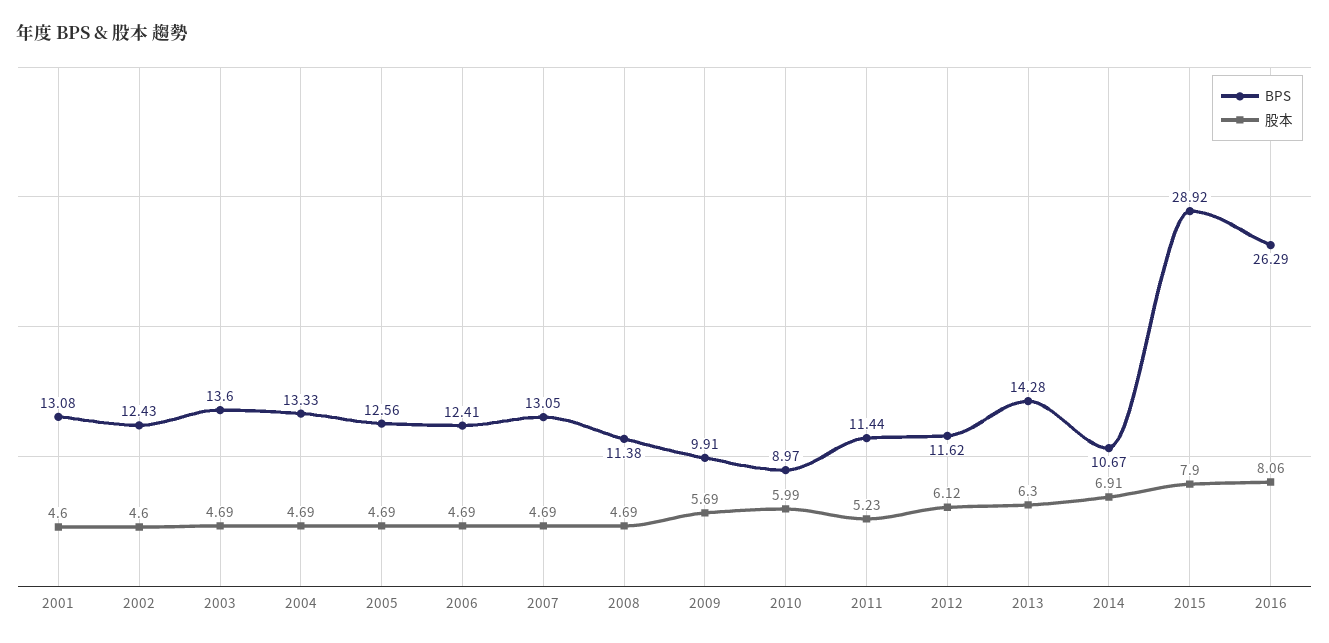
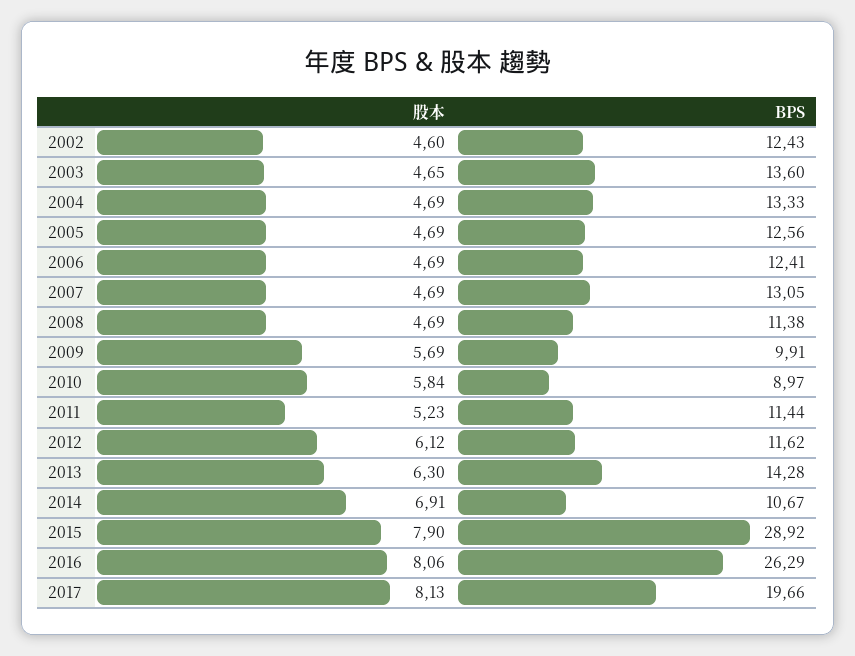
BPS, 2001: 13.08 -> none
股本, 2001: 4.6 -> none
股本, 2003: 4.69 -> 4.65
股本, 2010: 5.99 -> 5.84
股本, 2017: none -> 8.13
BPS, 2017: none -> 19.66

